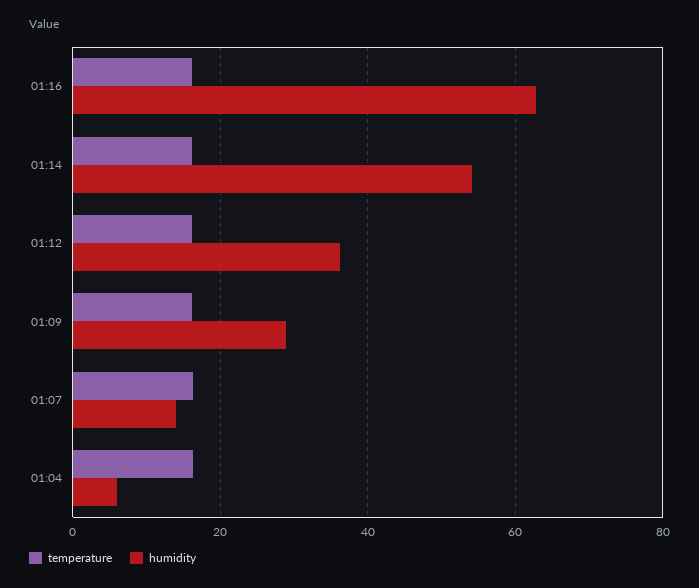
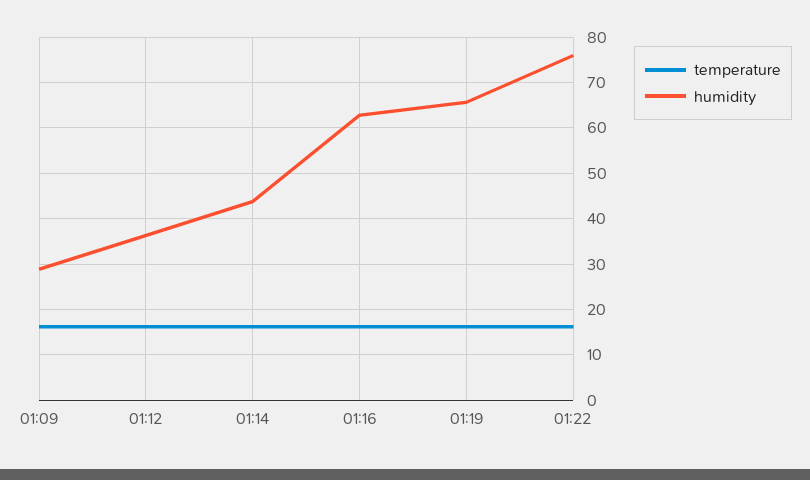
humidity, 01:14: 54 -> 44
temperature, 01:07: 16 -> none
humidity, 01:07: 14 -> none
temperature, 01:04: 16 -> none
humidity, 01:04: 6 -> none
temperature, 01:19: none -> 16
humidity, 01:19: none -> 66
temperature, 01:22: none -> 16
humidity, 01:22: none -> 76

